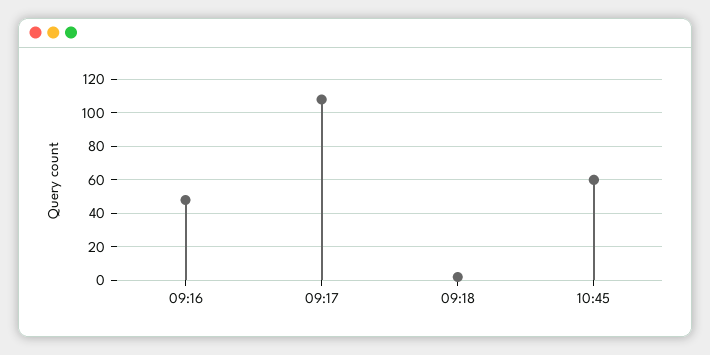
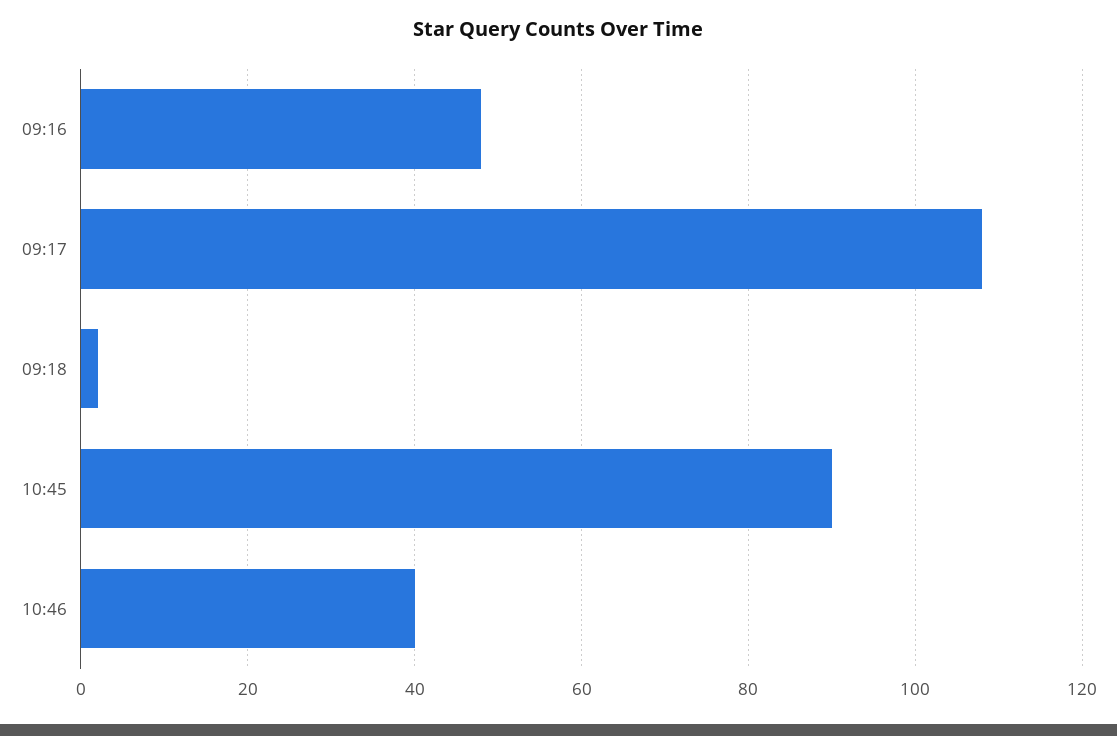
10:45: 60 -> 90
10:46: none -> 40

